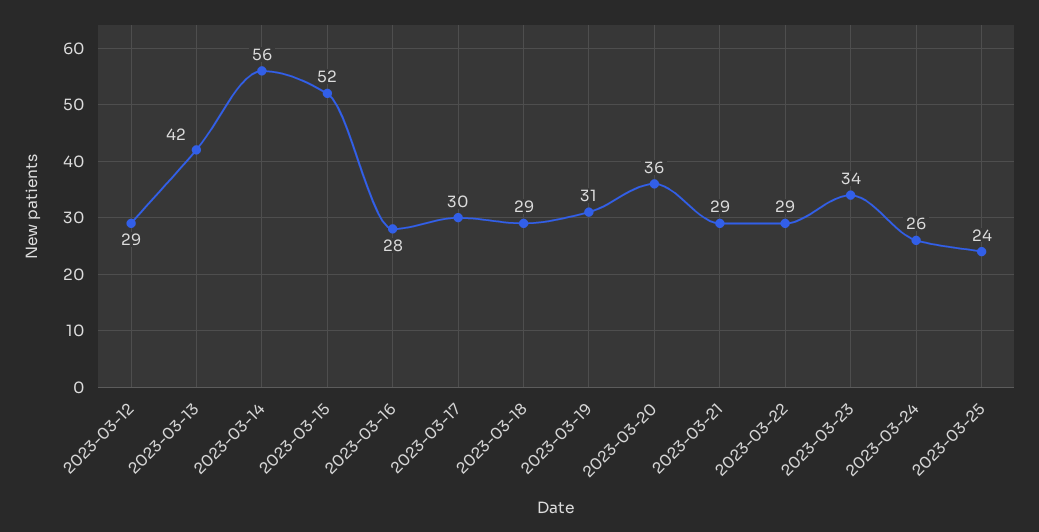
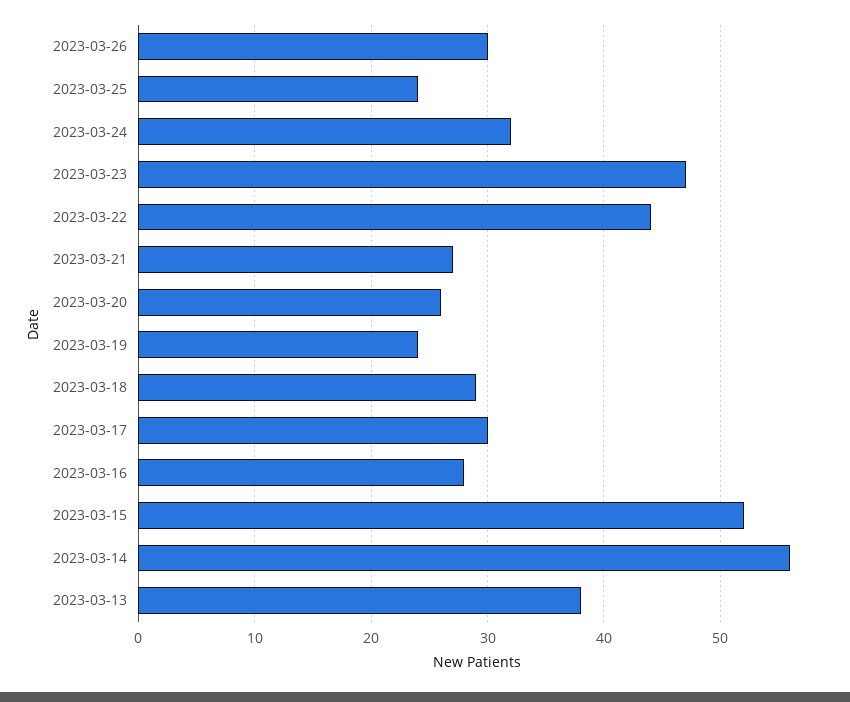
2023-03-12: 29 -> none
2023-03-13: 42 -> 38
2023-03-19: 31 -> 24
2023-03-20: 36 -> 26
2023-03-21: 29 -> 27
2023-03-22: 29 -> 44
2023-03-23: 34 -> 47
2023-03-24: 26 -> 32
2023-03-26: none -> 30

